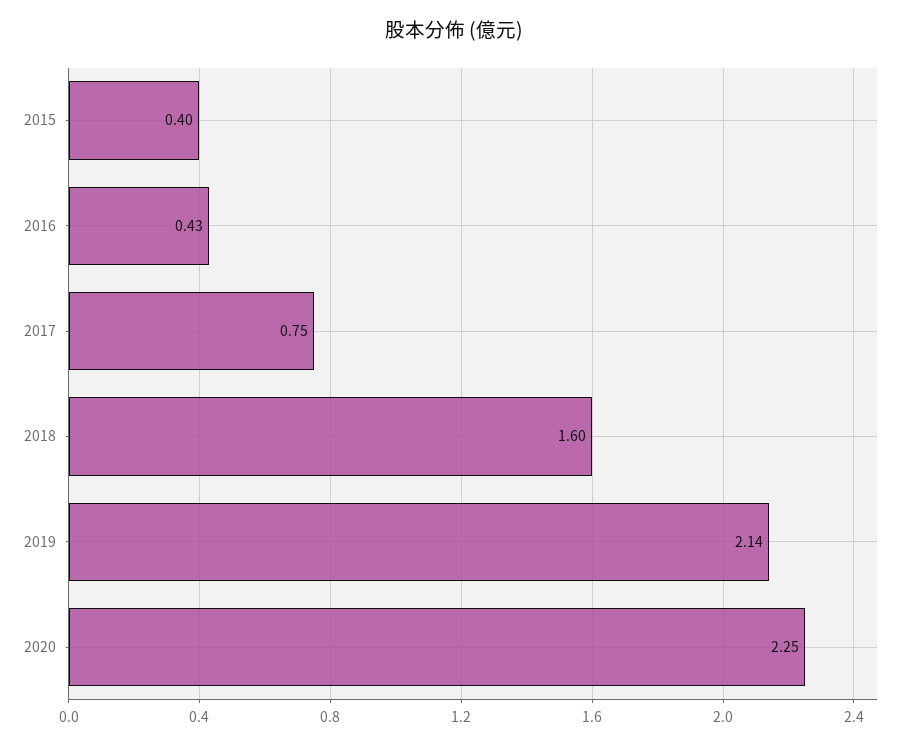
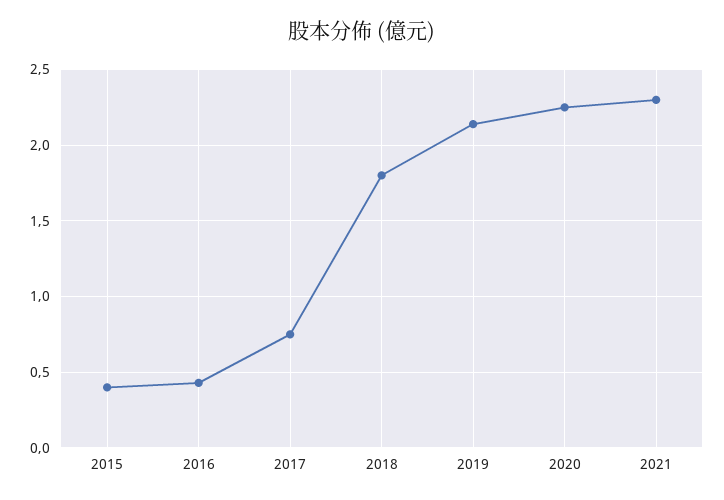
2018: 1.6 -> 1.8
2021: none -> 2.3

